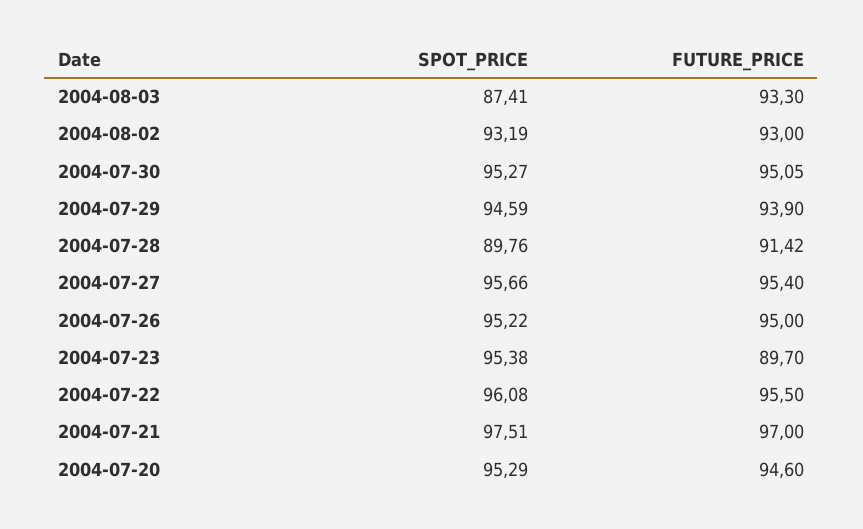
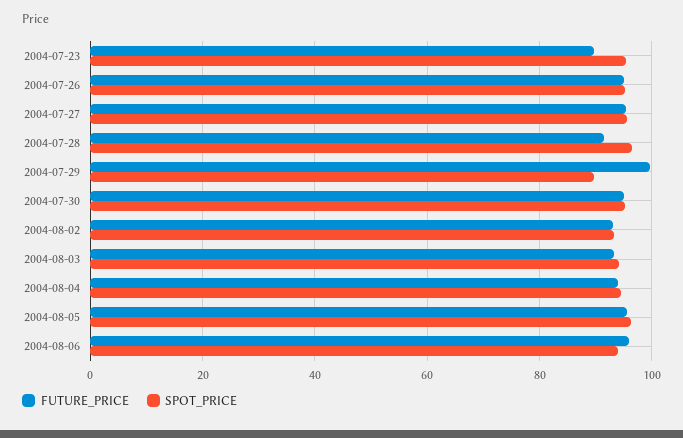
SPOT_PRICE, 2004-08-03: 87.41 -> 94
SPOT_PRICE, 2004-07-29: 94.59 -> 90
FUTURE_PRICE, 2004-07-29: 93.9 -> 100
SPOT_PRICE, 2004-07-28: 89.76 -> 96
SPOT_PRICE, 2004-07-22: 96.08 -> none
FUTURE_PRICE, 2004-07-22: 95.5 -> none
SPOT_PRICE, 2004-07-21: 97.51 -> none
FUTURE_PRICE, 2004-07-21: 97 -> none
SPOT_PRICE, 2004-07-20: 95.29 -> none
FUTURE_PRICE, 2004-07-20: 94.6 -> none
FUTURE_PRICE, 2004-08-04: none -> 94
SPOT_PRICE, 2004-08-04: none -> 94
FUTURE_PRICE, 2004-08-05: none -> 96
SPOT_PRICE, 2004-08-05: none -> 96
FUTURE_PRICE, 2004-08-06: none -> 96
SPOT_PRICE, 2004-08-06: none -> 94

